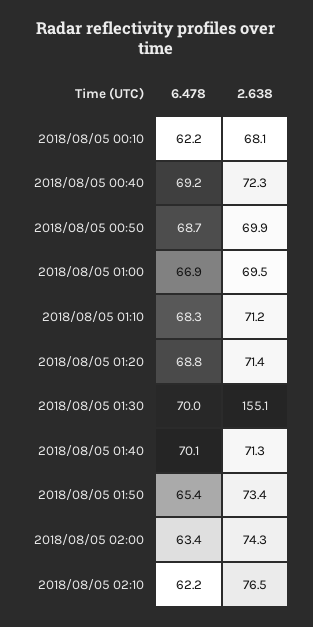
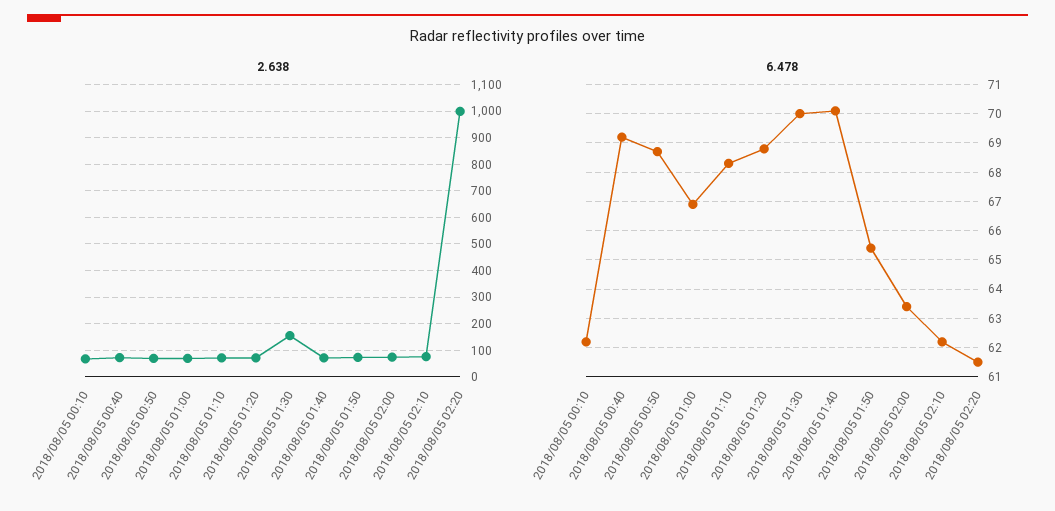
2.638, 2018/08/05 02:20: none -> 1000
6.478, 2018/08/05 02:20: none -> 61.5

